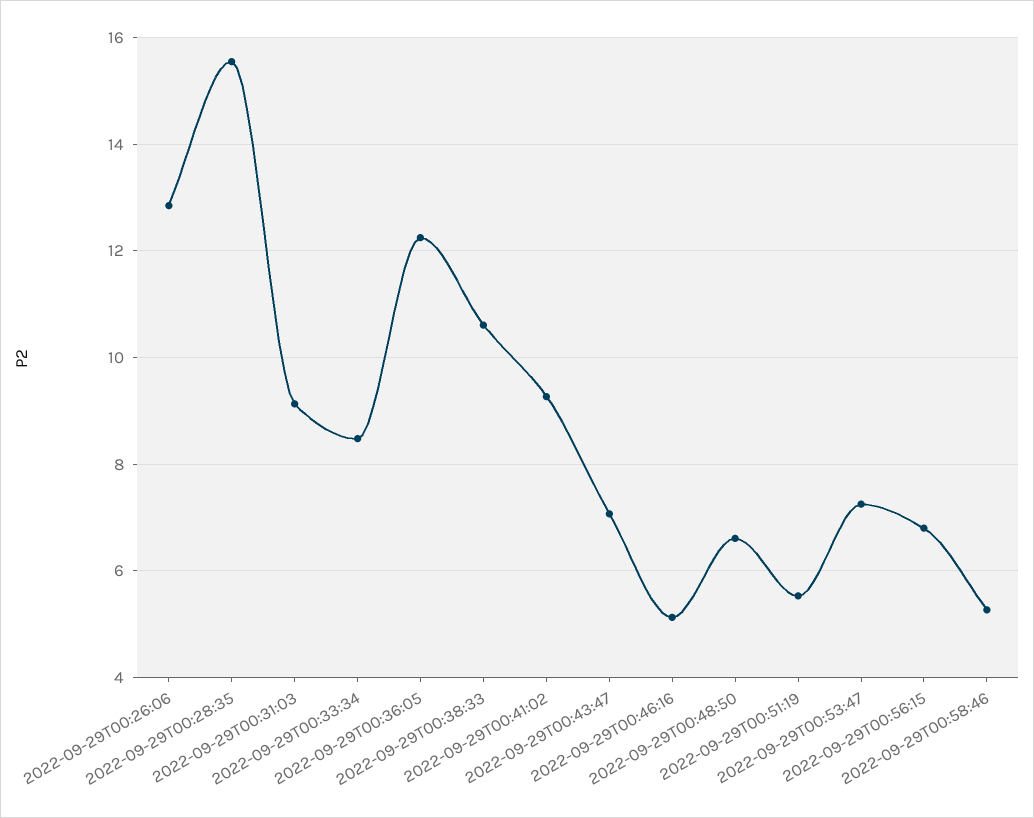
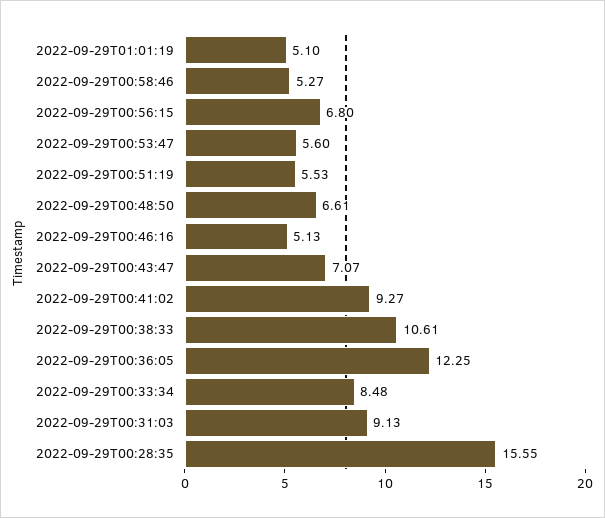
2022-09-29T00:26:06: 12.8 -> none
2022-09-29T00:53:47: 7.2 -> 5.6
2022-09-29T01:01:19: none -> 5.1

